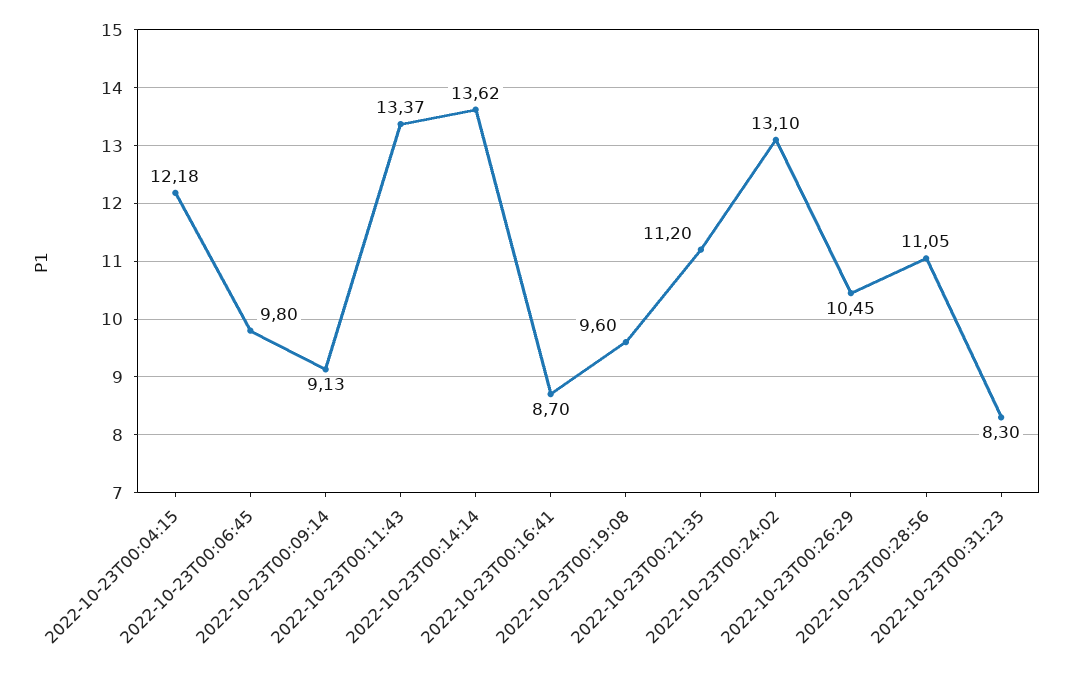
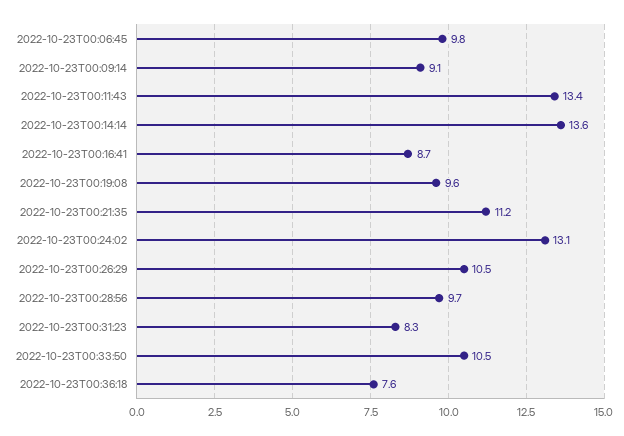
2022-10-23T00:04:15: 12.18 -> none
2022-10-23T00:28:56: 11.05 -> 9.7
2022-10-23T00:33:50: none -> 10.5
2022-10-23T00:36:18: none -> 7.6

